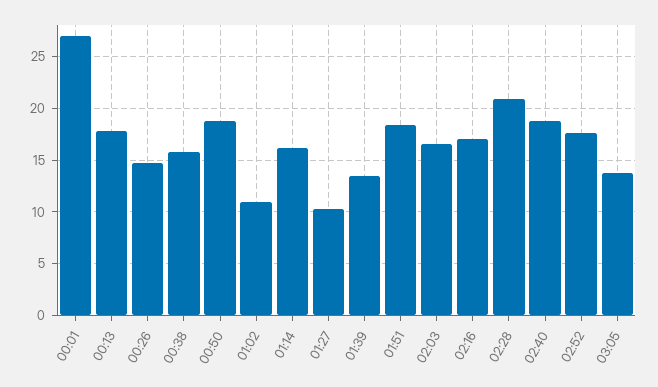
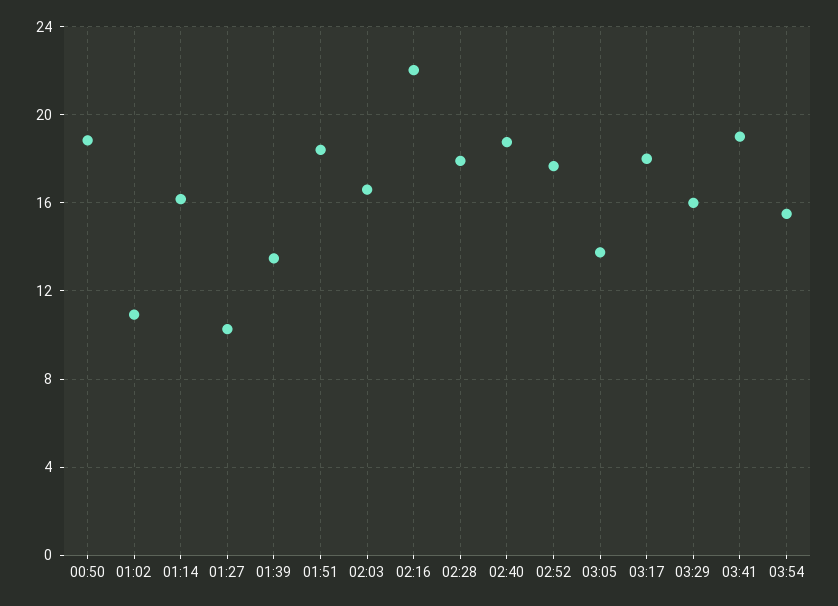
00:01: 27 -> none
00:13: 18 -> none
00:26: 15 -> none
00:38: 16 -> none
02:16: 17 -> 22
02:28: 21 -> 18
03:17: none -> 18
03:29: none -> 16
03:41: none -> 19
03:54: none -> 15.5

